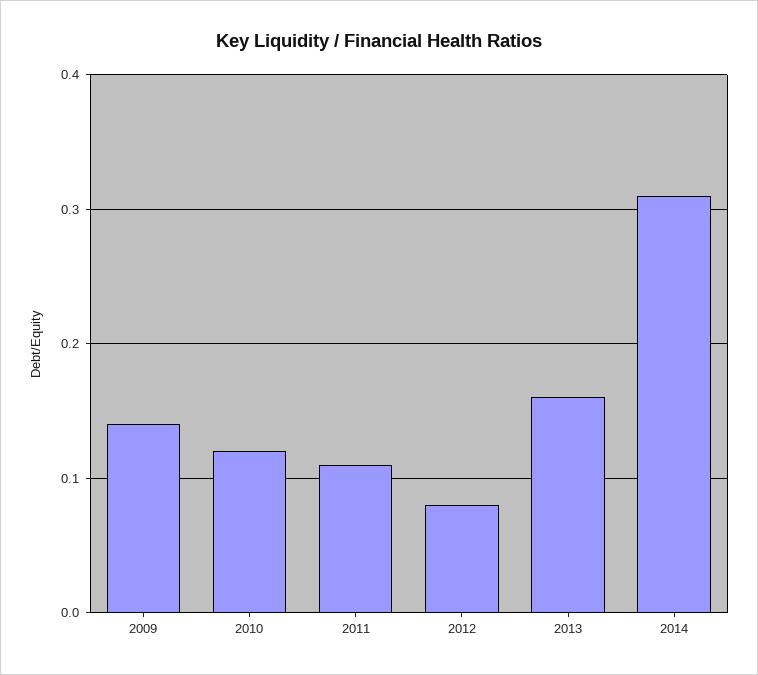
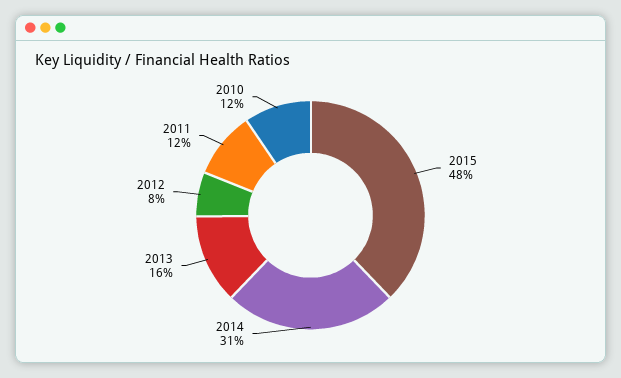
2009: 0.14 -> none
2011: 0.11 -> 0.12
2015: none -> 0.48

